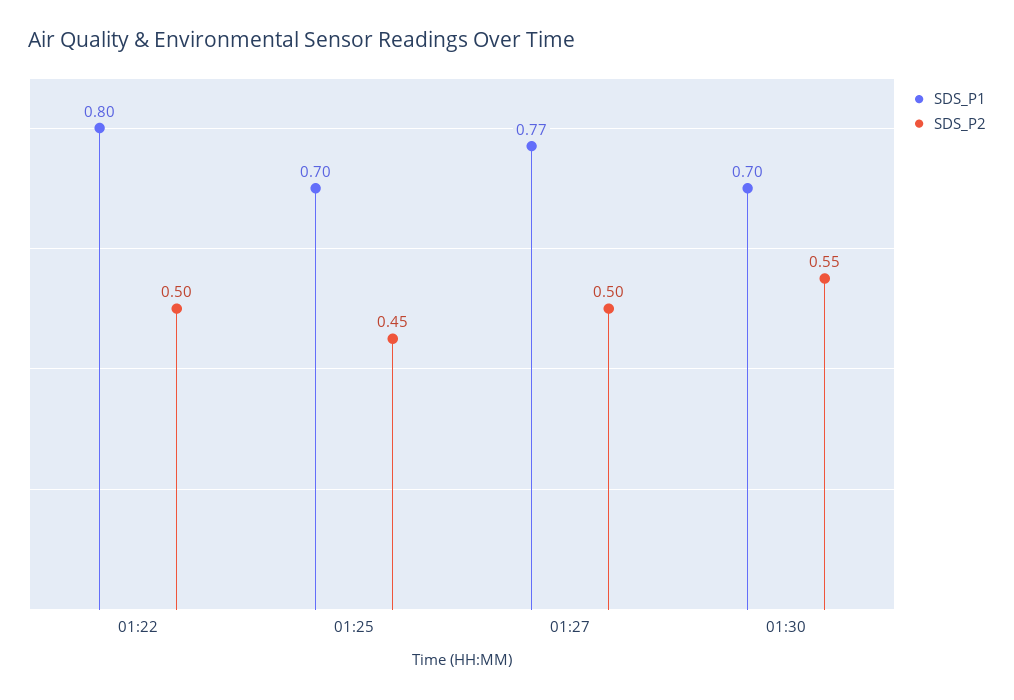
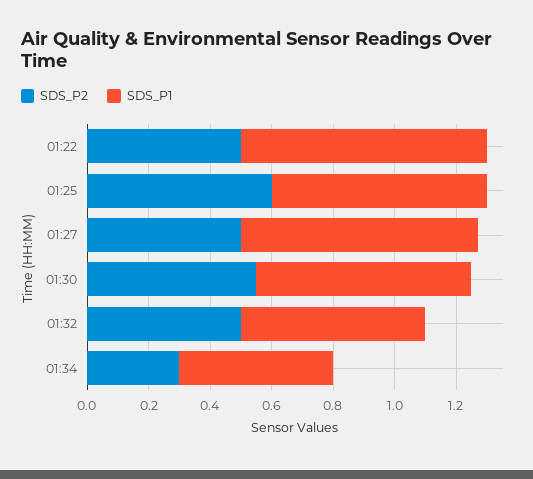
SDS_P2, 01:25: 0.45 -> 0.6
SDS_P2, 01:32: none -> 0.5
SDS_P1, 01:32: none -> 0.6
SDS_P2, 01:34: none -> 0.3
SDS_P1, 01:34: none -> 0.5

